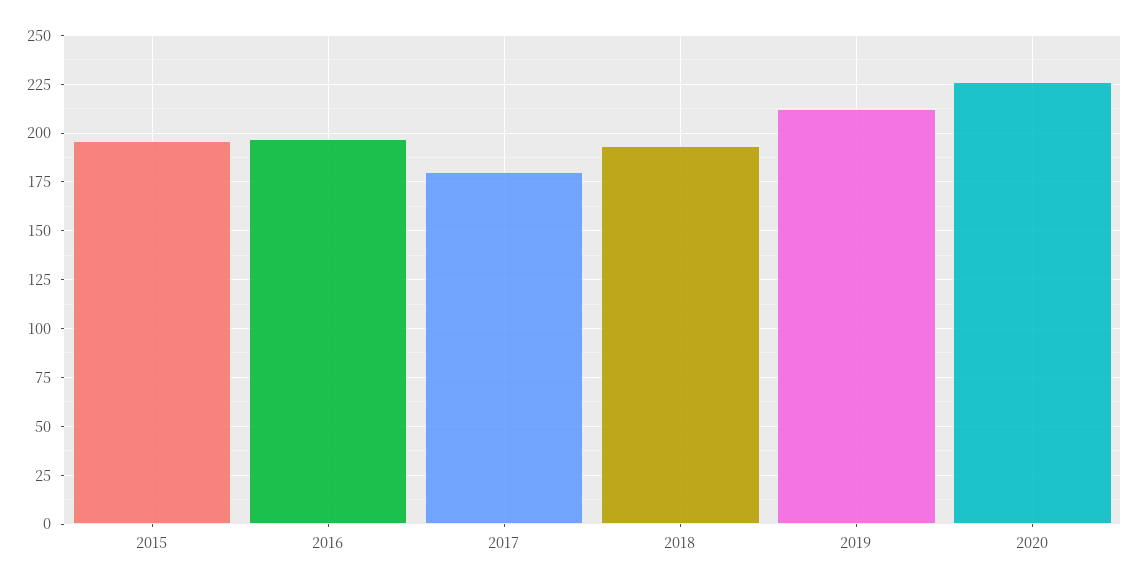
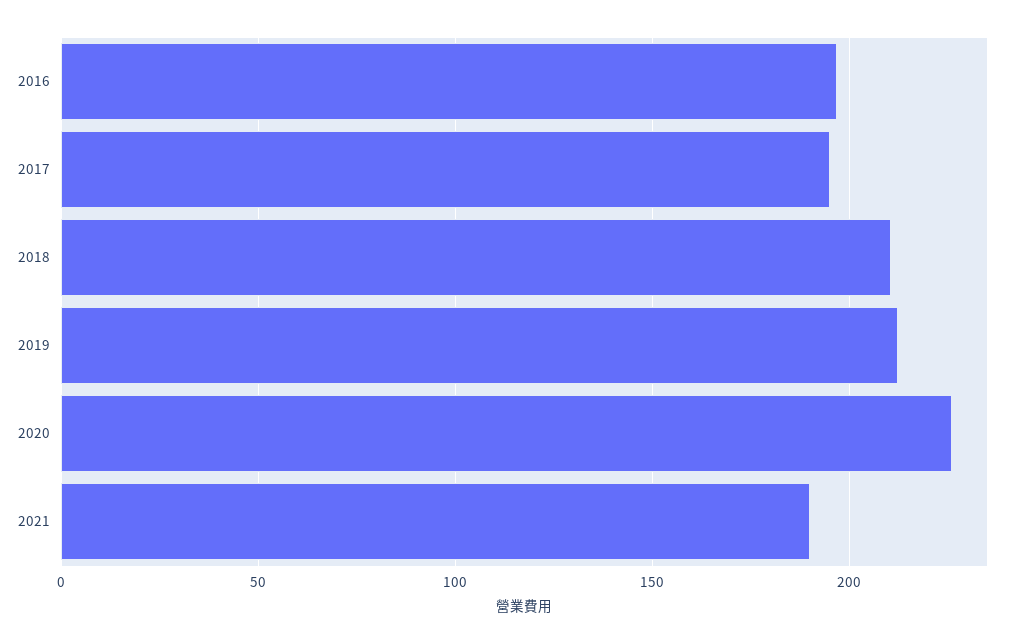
2015: 195 -> none
2017: 180 -> 195
2018: 195 -> 210
2021: none -> 190

